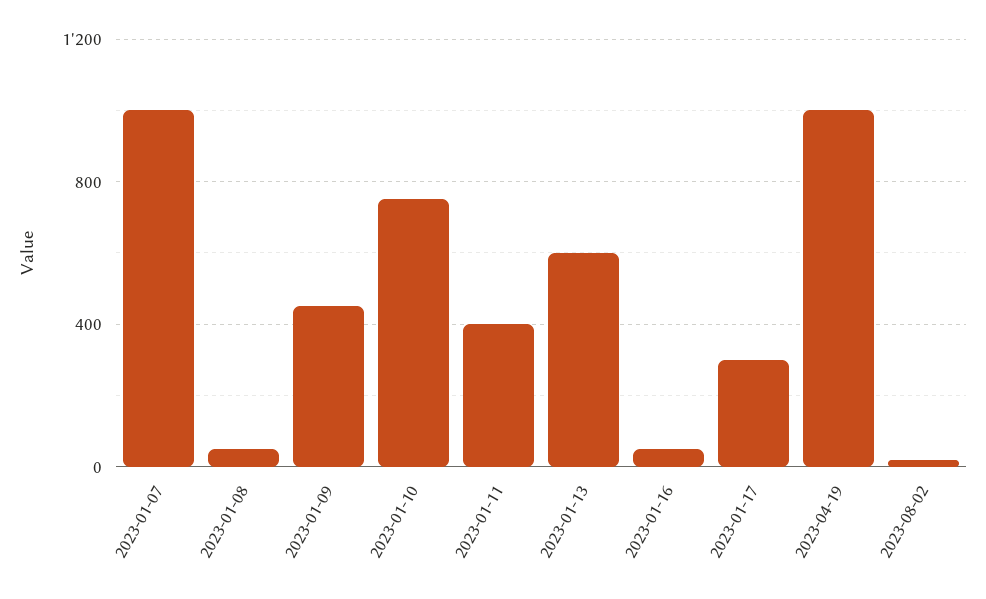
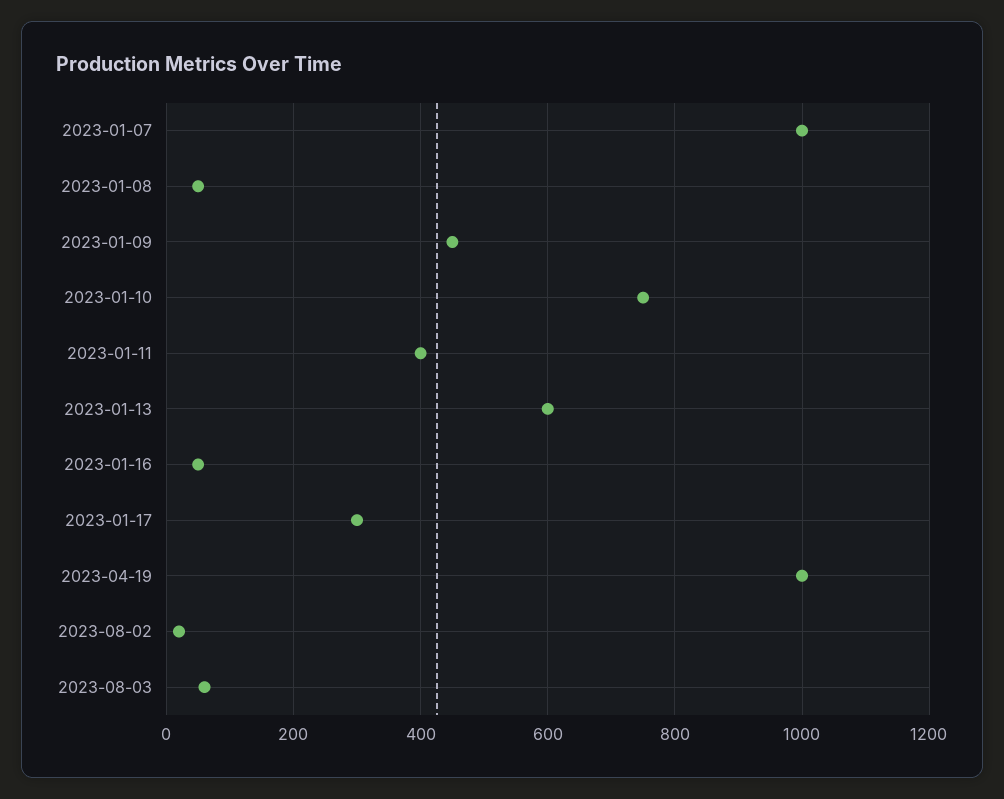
2023-08-03: none -> 60

